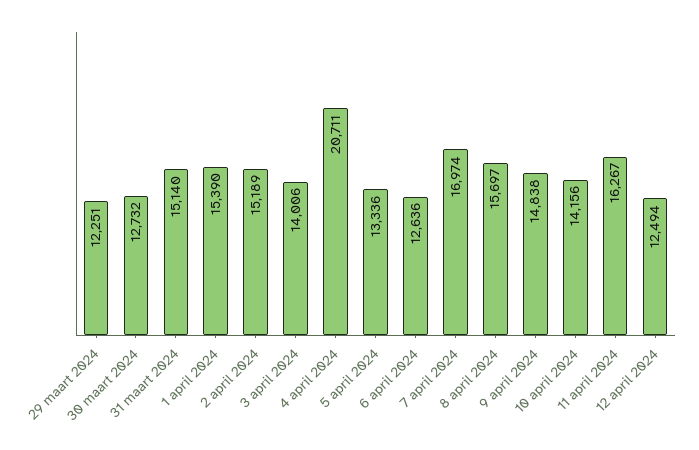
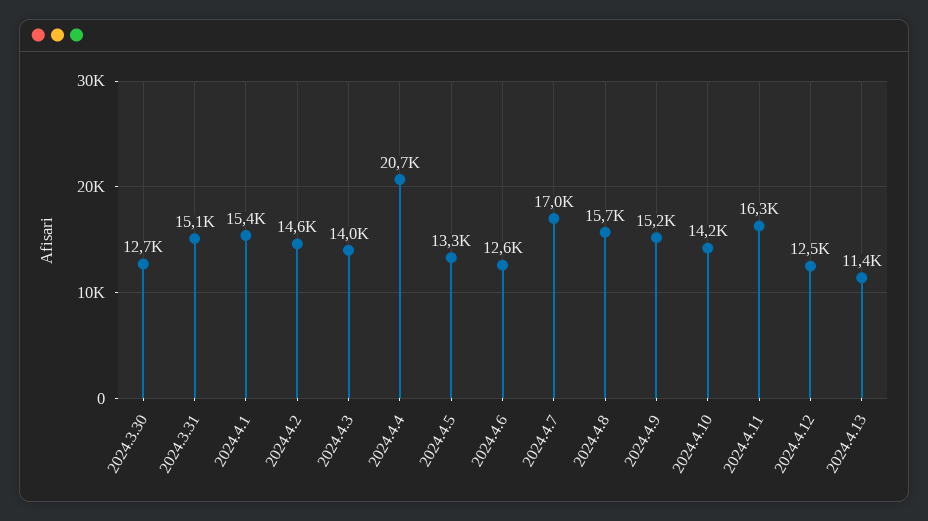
29 maart 2024: 12251 -> none
2 april 2024: 15189 -> 14600
9 april 2024: 14838 -> 15200
2024.4.13: none -> 11400

